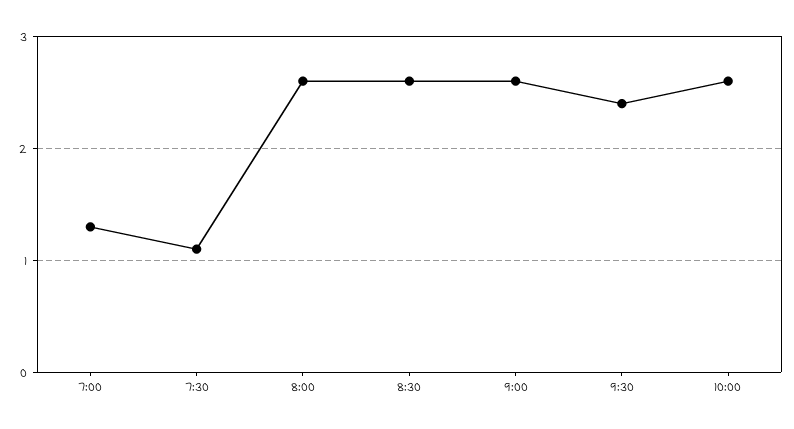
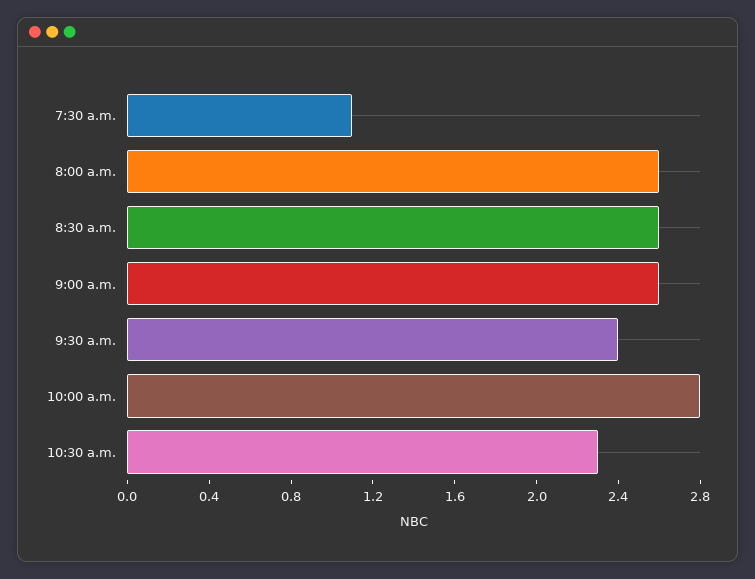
7:00: 1.3 -> none
10:00: 2.6 -> 2.8
10:30 a.m.: none -> 2.3

